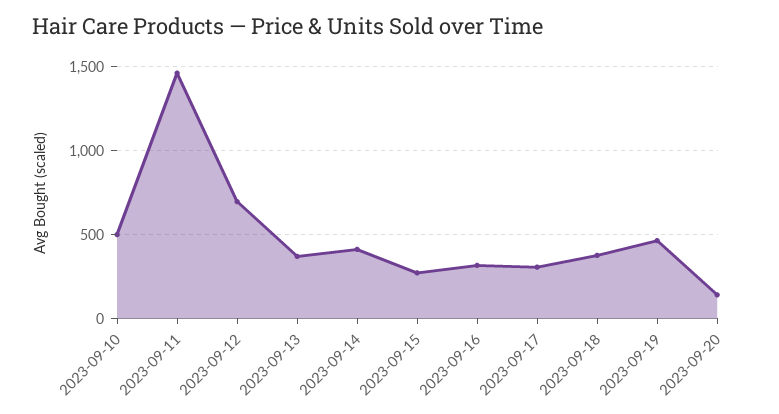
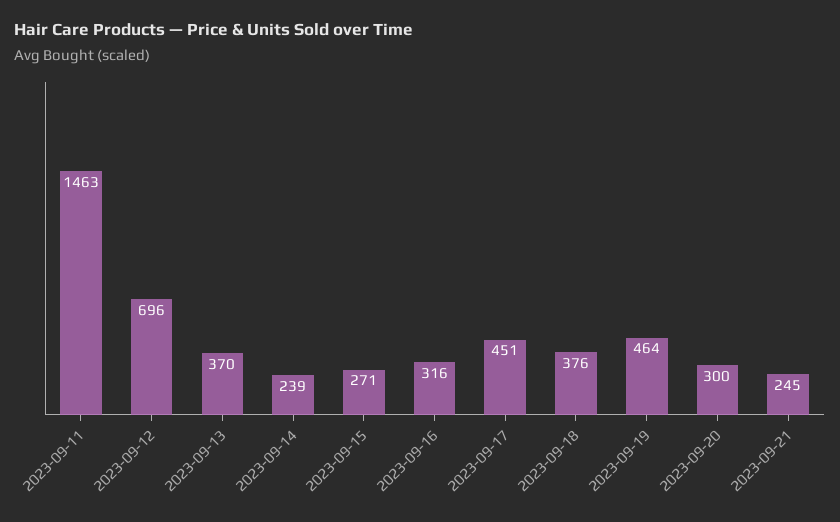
2023-09-10: 500 -> none
2023-09-14: 400 -> 239
2023-09-17: 300 -> 451
2023-09-20: 150 -> 300
2023-09-21: none -> 245

